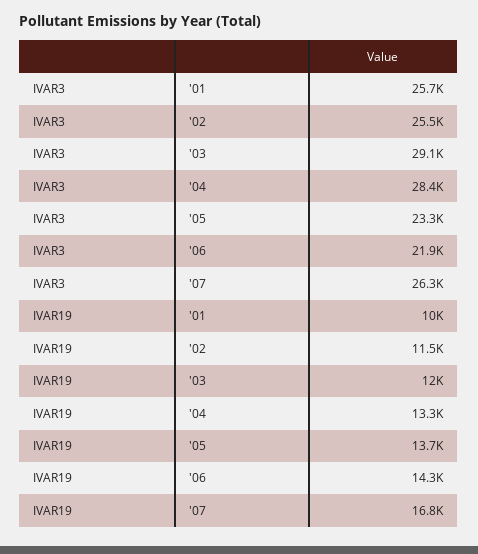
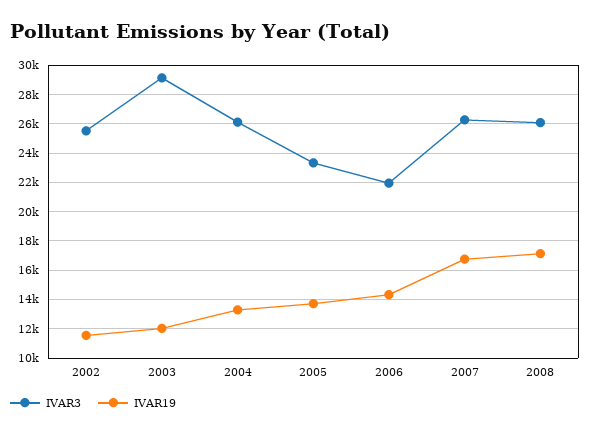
IVAR3, '01: 25700 -> none
IVAR3, '04: 28400 -> 26000
IVAR19, '01: 10000 -> none
IVAR3, 2008: none -> 26000
IVAR19, 2008: none -> 17000

